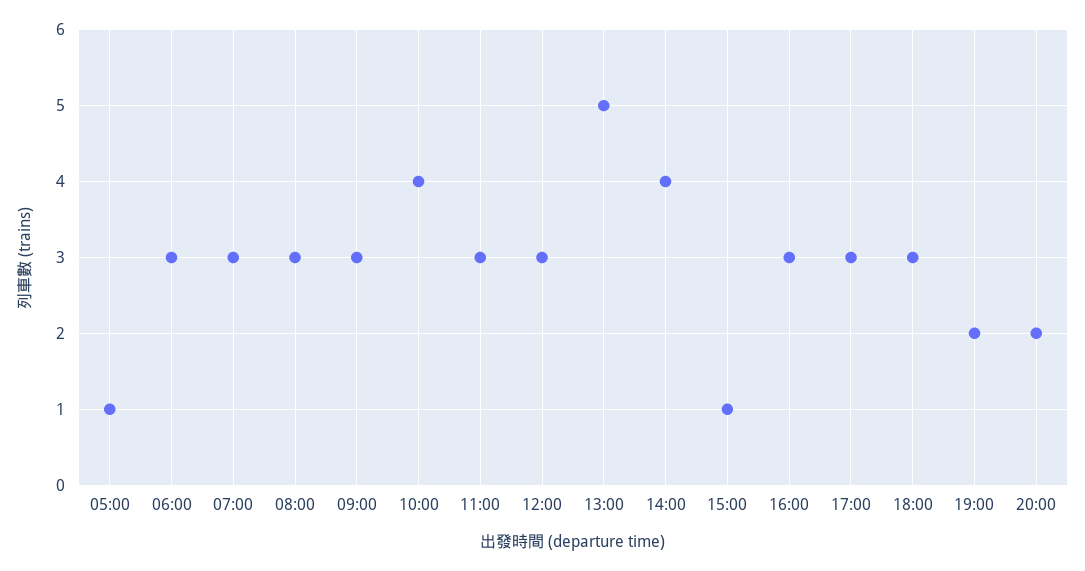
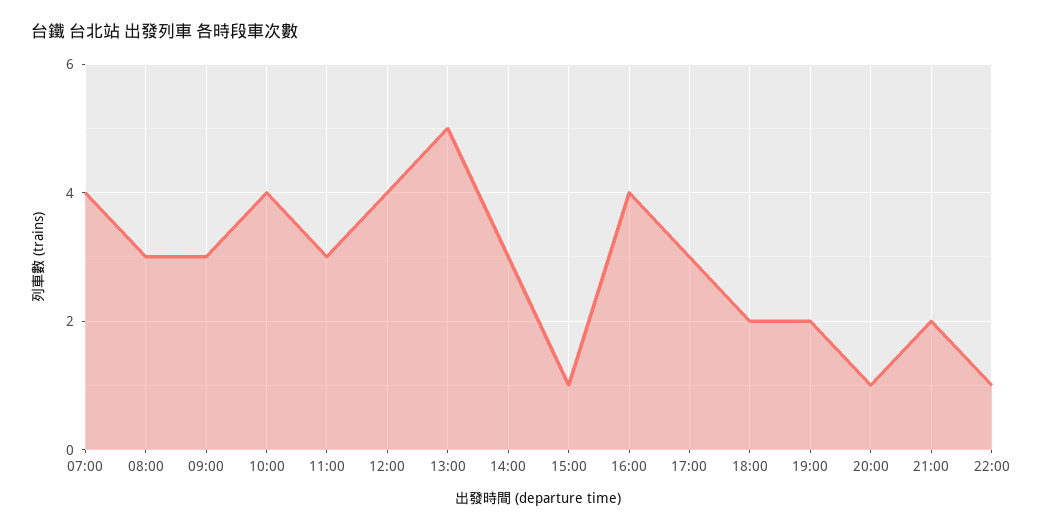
05:00: 1 -> none
06:00: 3 -> none
07:00: 3 -> 4
12:00: 3 -> 4
14:00: 4 -> 3
16:00: 3 -> 4
18:00: 3 -> 2
20:00: 2 -> 1
21:00: none -> 2
22:00: none -> 1

